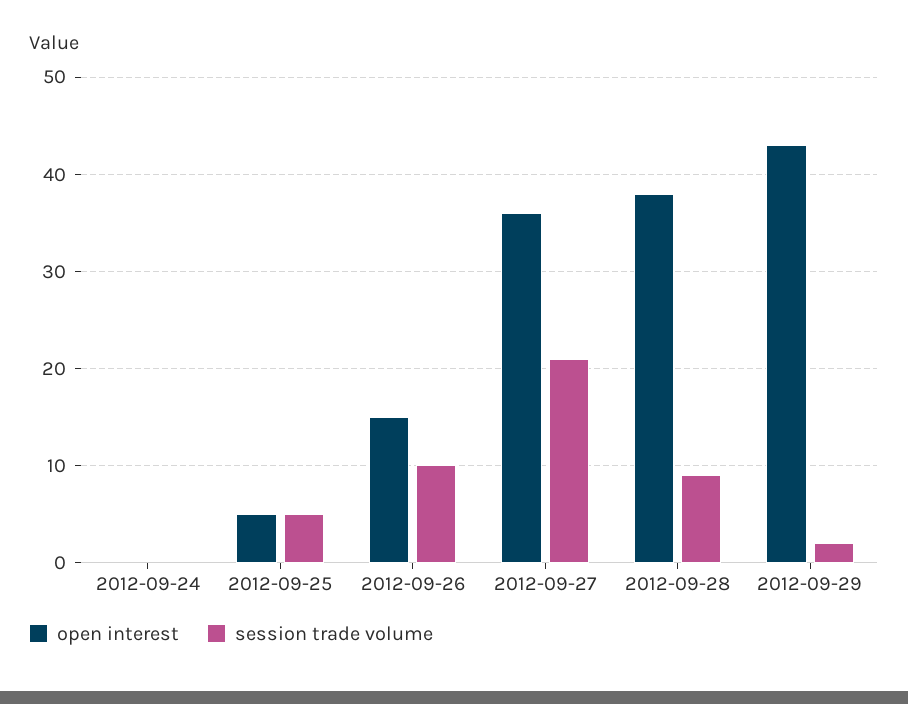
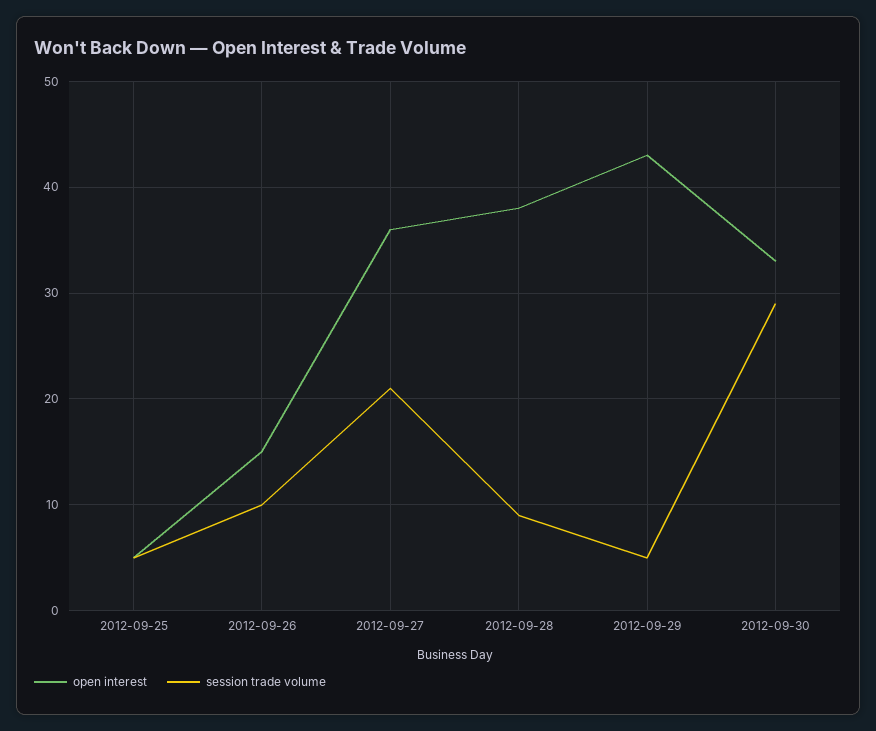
open interest, 2012-09-24: 0 -> none
session trade volume, 2012-09-24: 0 -> none
session trade volume, 2012-09-29: 2 -> 5
open interest, 2012-09-30: none -> 33
session trade volume, 2012-09-30: none -> 29

